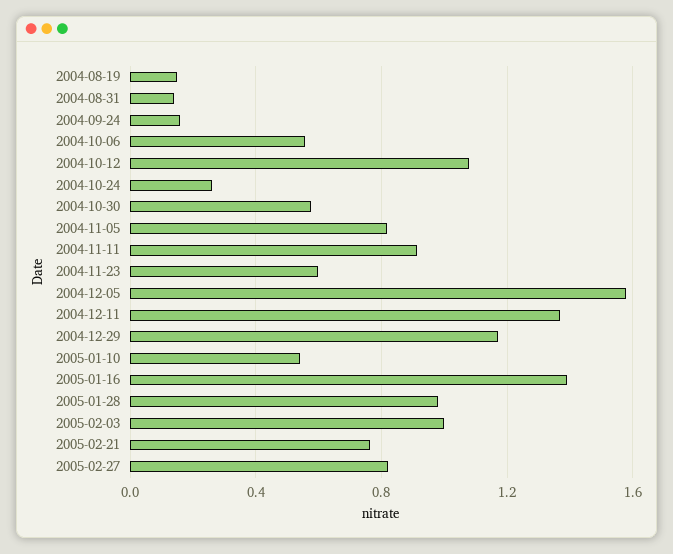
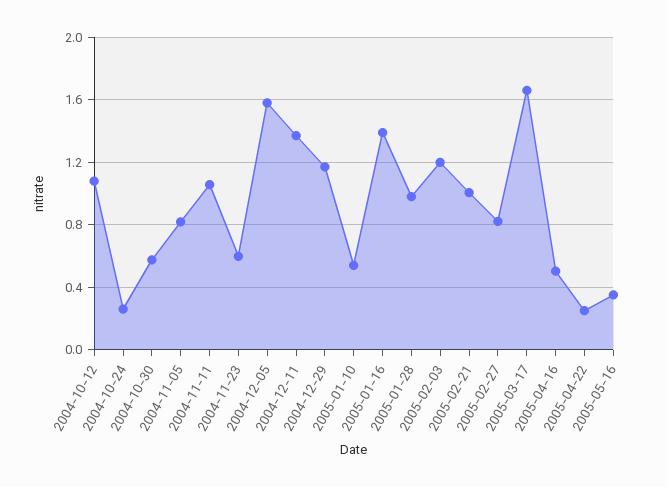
2004-08-19: 0.15 -> none
2004-08-31: 0.15 -> none
2004-09-24: 0.15 -> none
2004-10-06: 0.55 -> none
2004-11-11: 0.9 -> 1.05
2005-02-03: 1 -> 1.2
2005-02-21: 0.75 -> 1
2005-03-17: none -> 1.65
2005-04-16: none -> 0.5
2005-04-22: none -> 0.25
2005-05-16: none -> 0.35

